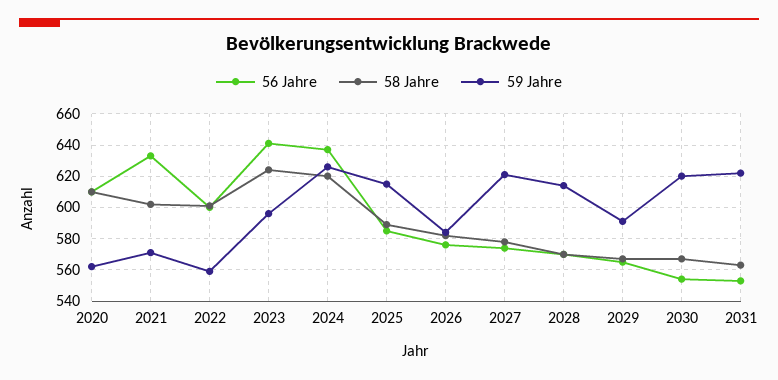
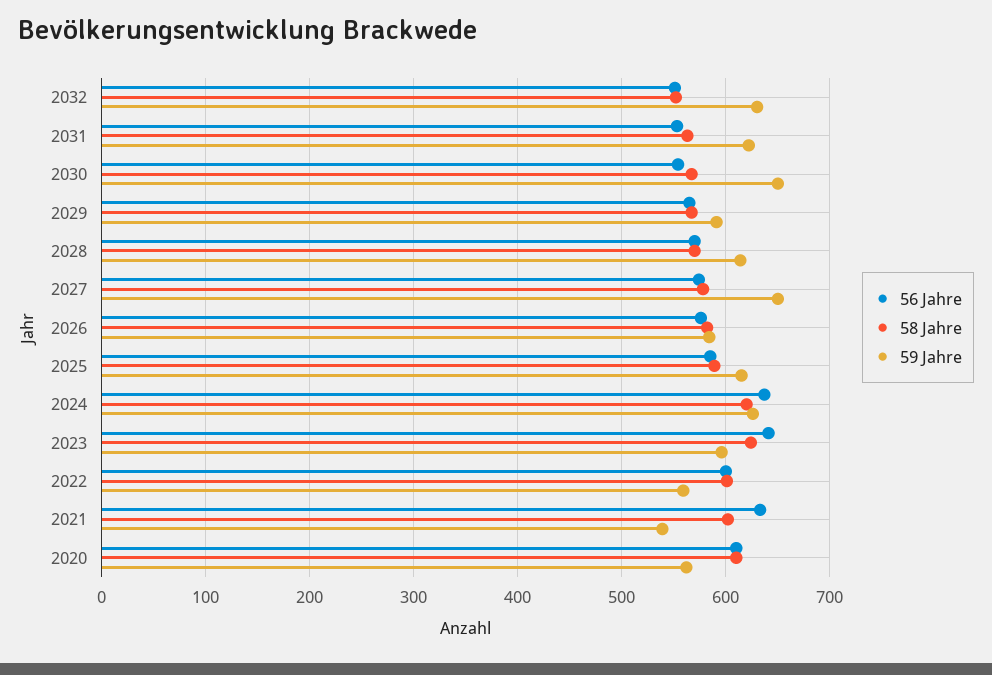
59 Jahre, 2021: 570 -> 540
59 Jahre, 2027: 620 -> 650
59 Jahre, 2030: 620 -> 650
56 Jahre, 2032: none -> 550
58 Jahre, 2032: none -> 550
59 Jahre, 2032: none -> 630

